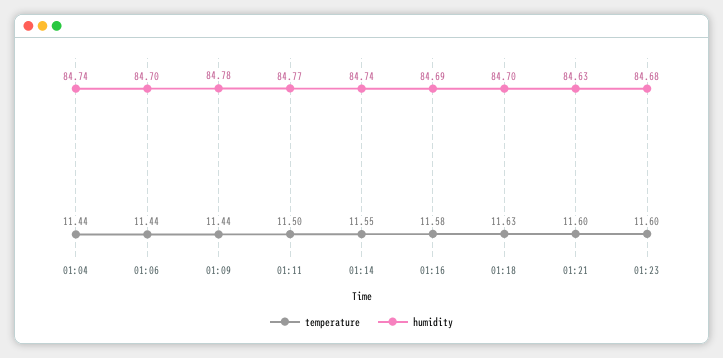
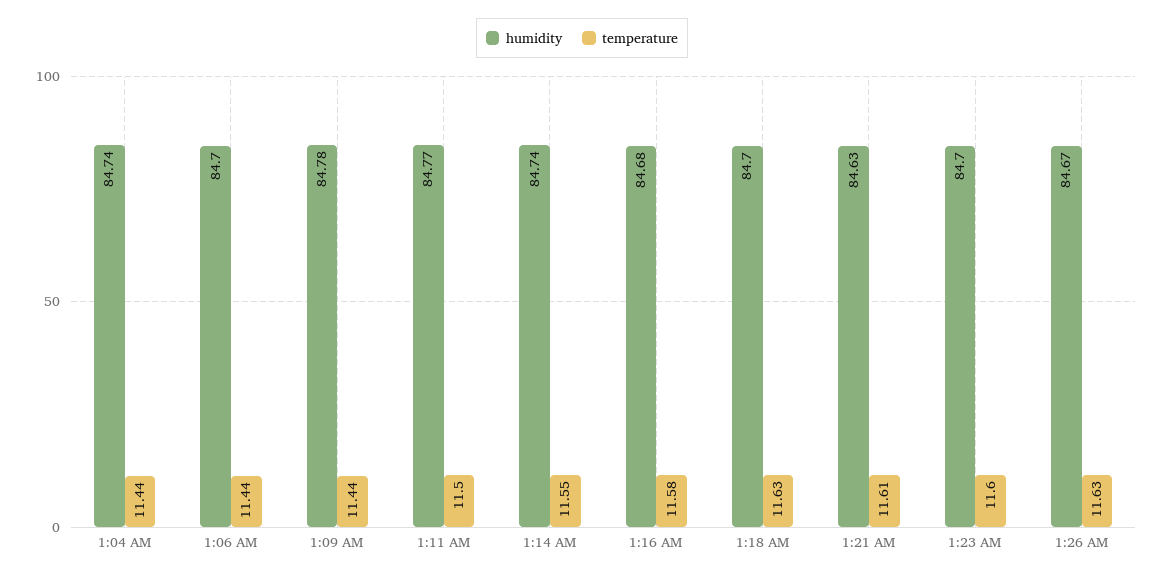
humidity, 01:16: 84.69 -> 84.68
temperature, 01:21: 11.6 -> 11.61
humidity, 01:23: 84.68 -> 84.7
humidity, 1:26 AM: none -> 84.67
temperature, 1:26 AM: none -> 11.63

